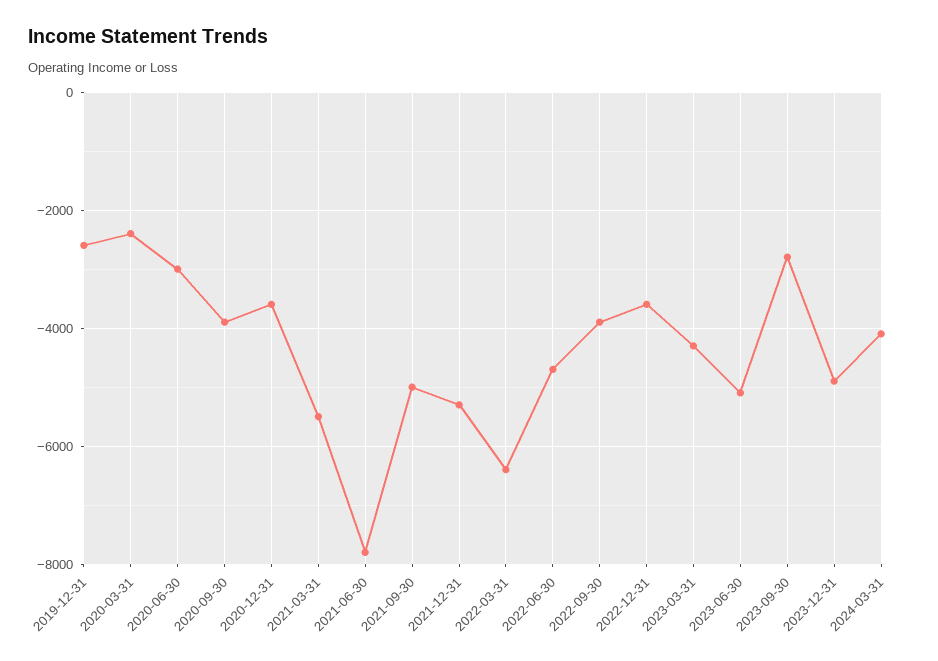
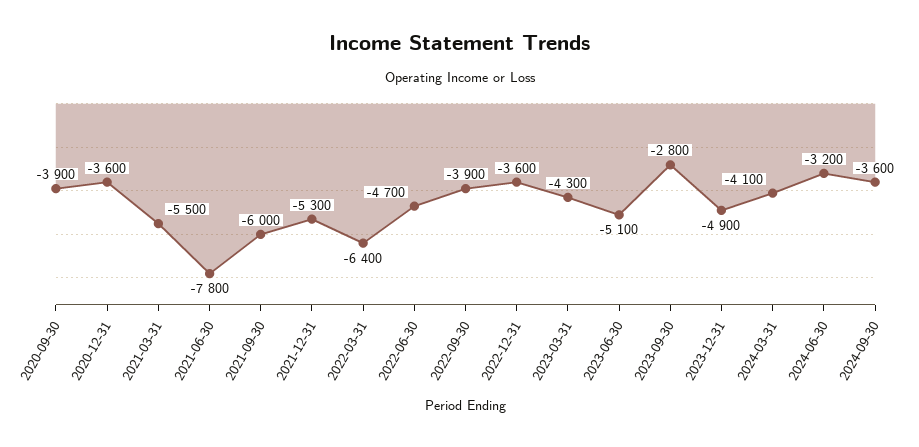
2019-12-31: -2600 -> none
2020-03-31: -2400 -> none
2020-06-30: -3000 -> none
2021-09-30: -5000 -> -6000
2024-06-30: none -> -3200
2024-09-30: none -> -3600

